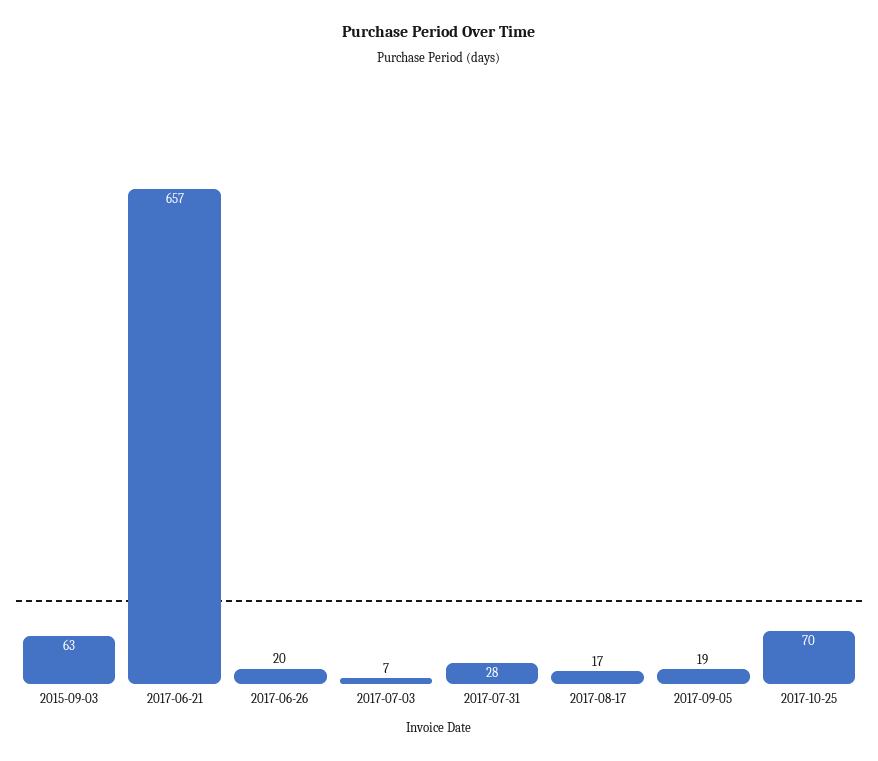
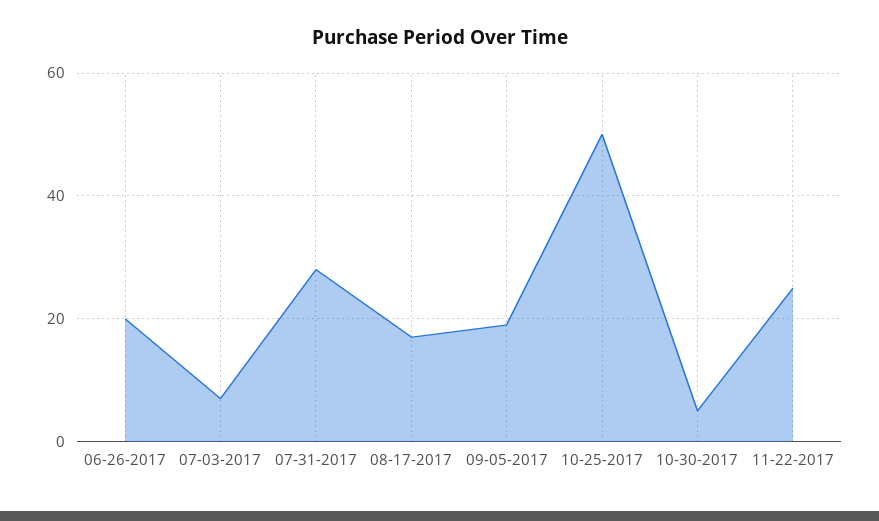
2015-09-03: 63 -> none
2017-06-21: 657 -> none
2017-10-25: 70 -> 50
10-30-2017: none -> 5
11-22-2017: none -> 25

